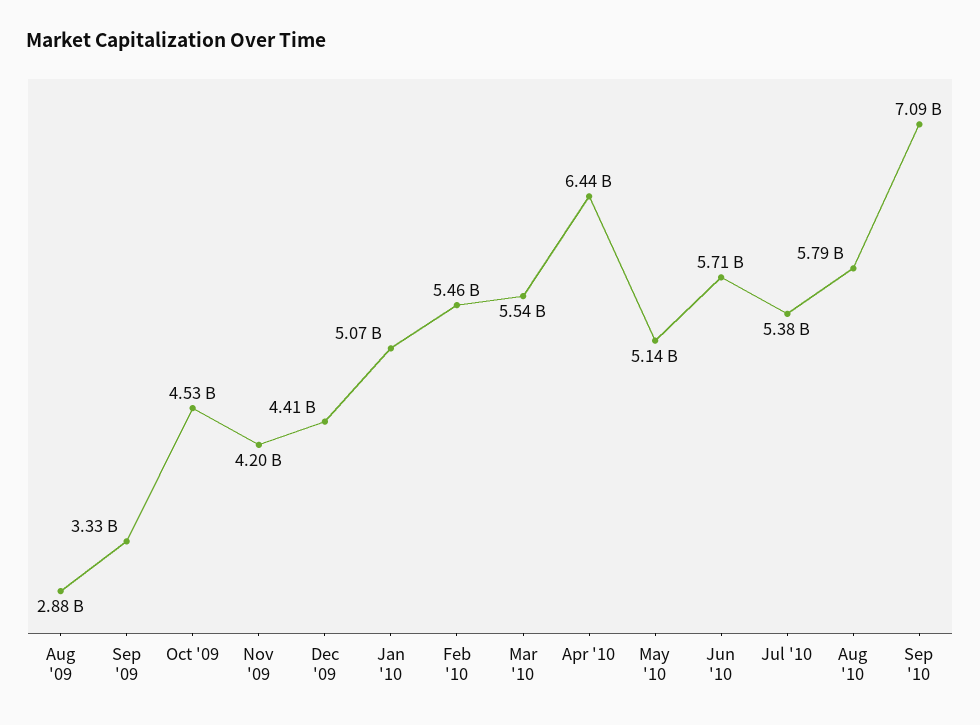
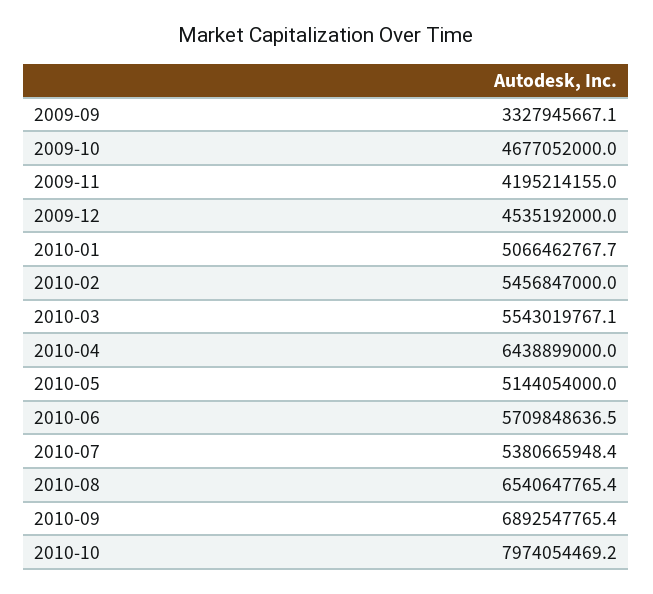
Aug '09: 2880000000 -> none
Oct '09: 4530000000 -> 4677052000
Dec '09: 4410000000 -> 4535192000
Aug '10: 5790000000 -> 6540647765.4
Sep '10: 7090000000 -> 6892547765.4
2010-10: none -> 7974054469.2

